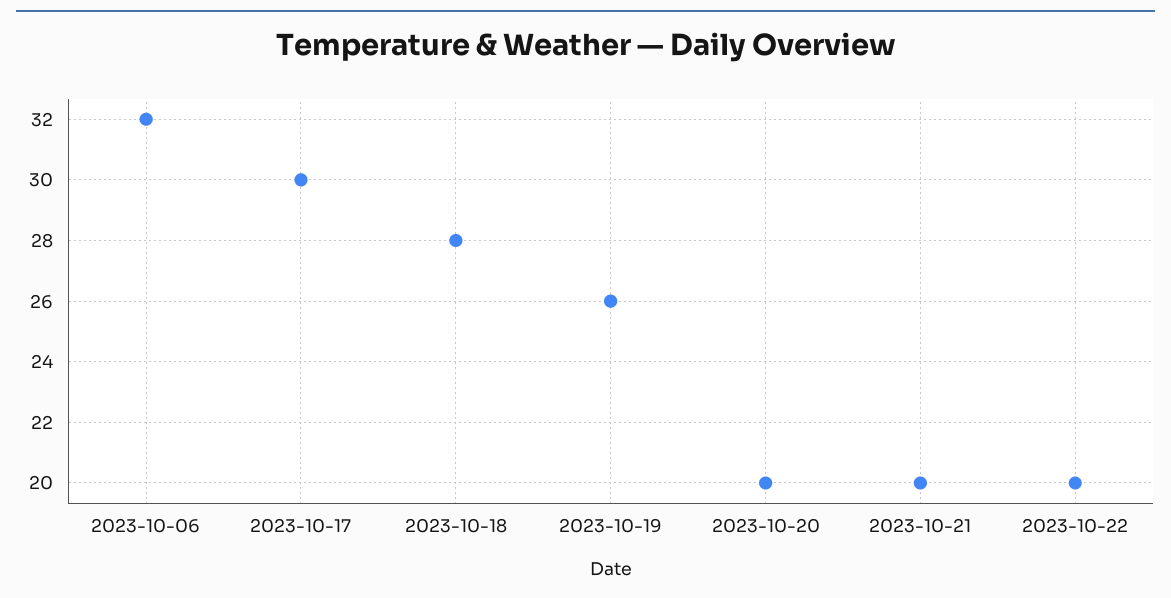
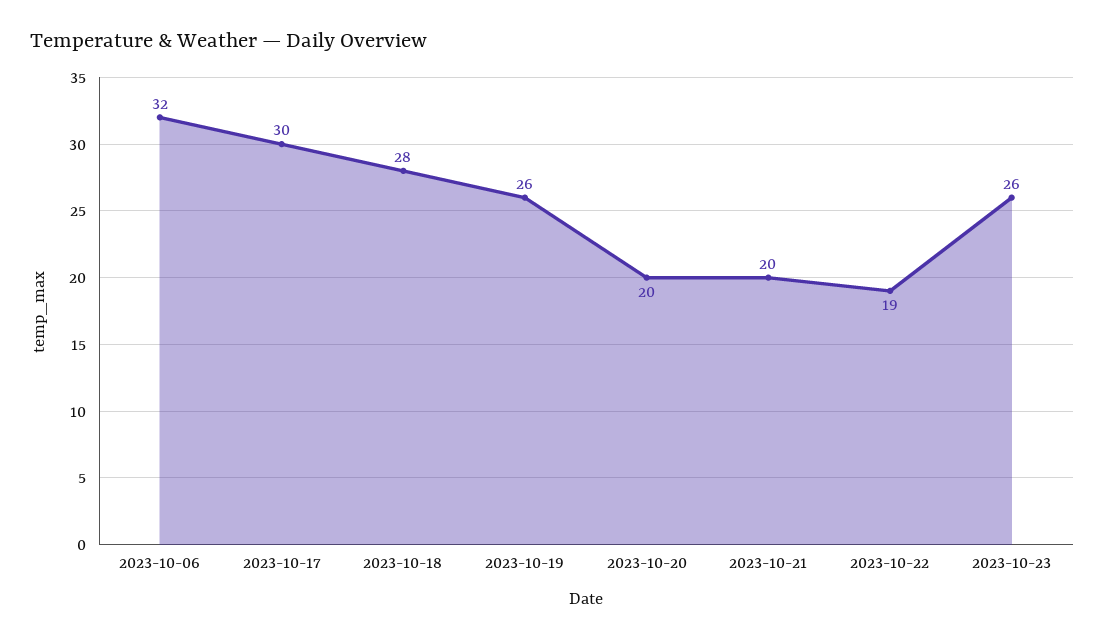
2023-10-22: 20 -> 19
2023-10-23: none -> 26

